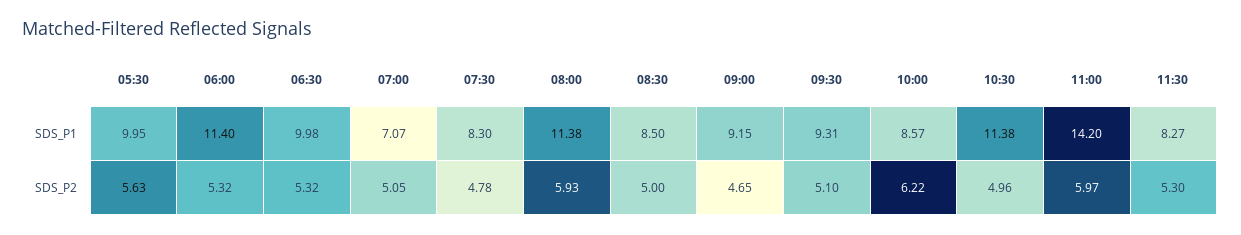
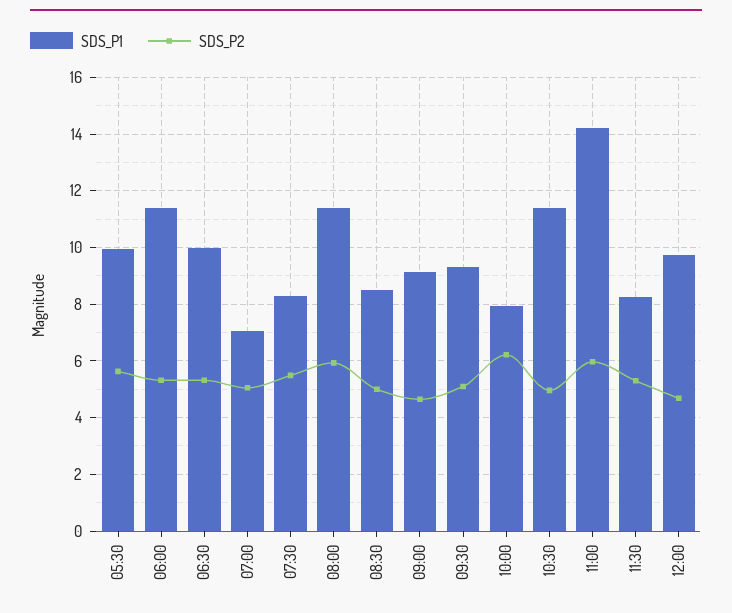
SDS_P1, 10:00: 8.57 -> 8
SDS_P2, 07:30: 4.78 -> 5.5
SDS_P1, 12:00: none -> 9.75
SDS_P2, 12:00: none -> 4.75

